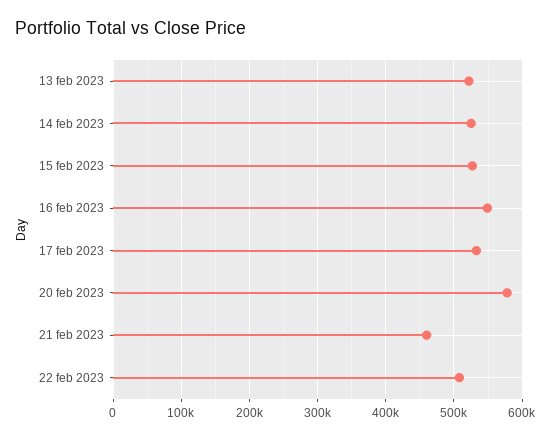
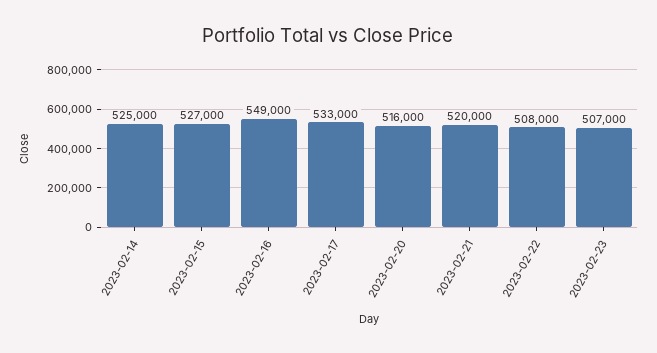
13 feb 2023: 520000 -> none
20 feb 2023: 580000 -> 516000
21 feb 2023: 460000 -> 520000
2023-02-23: none -> 507000

